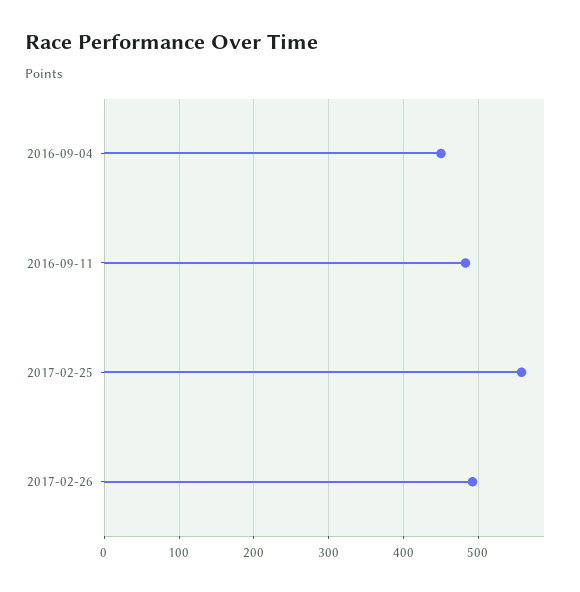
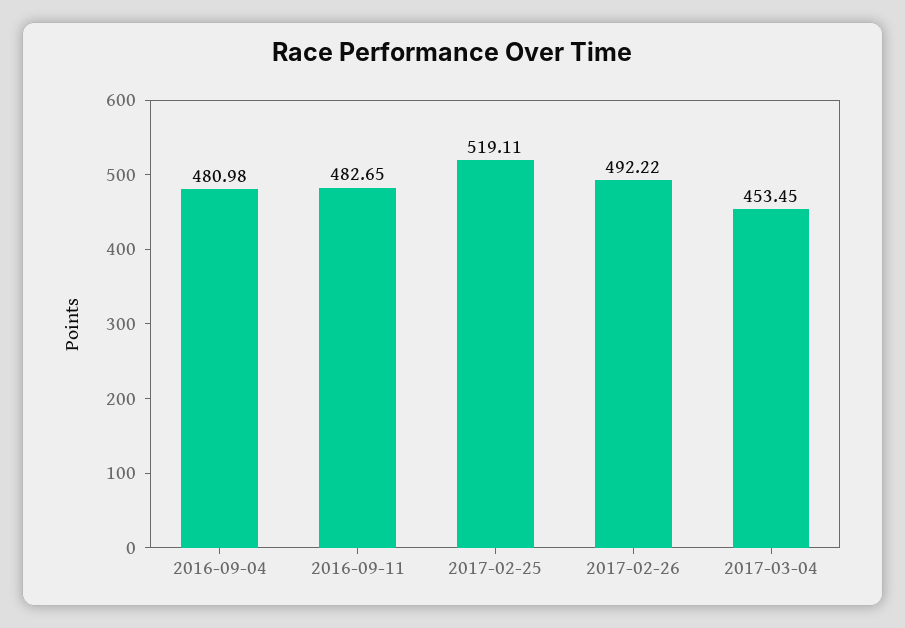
2016-09-04: 450 -> 480.98
2017-02-25: 560 -> 519.11
2017-03-04: none -> 453.45

